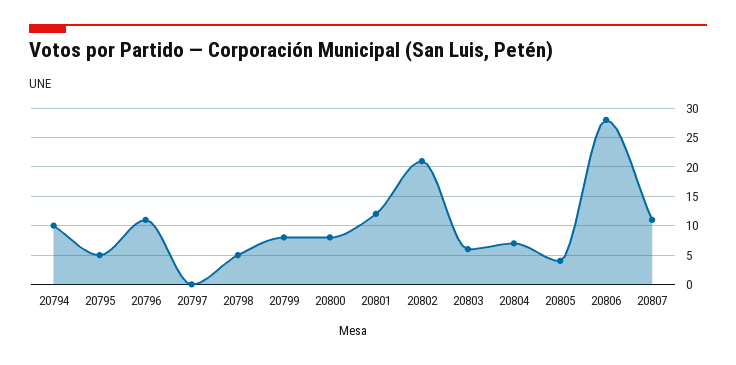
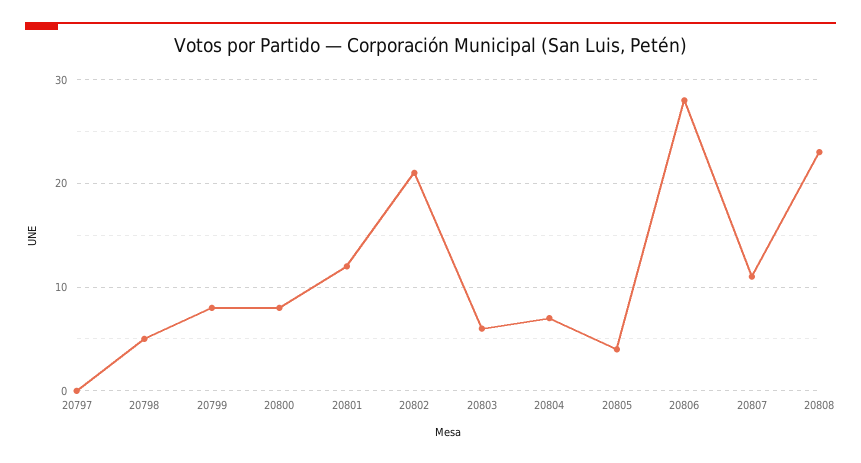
20794: 10 -> none
20795: 5 -> none
20796: 10 -> none
20808: none -> 23

